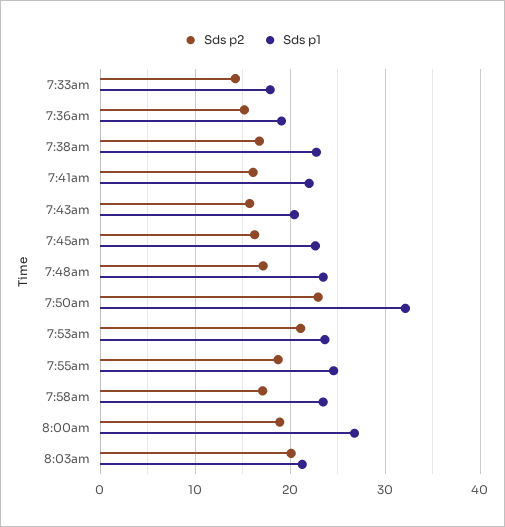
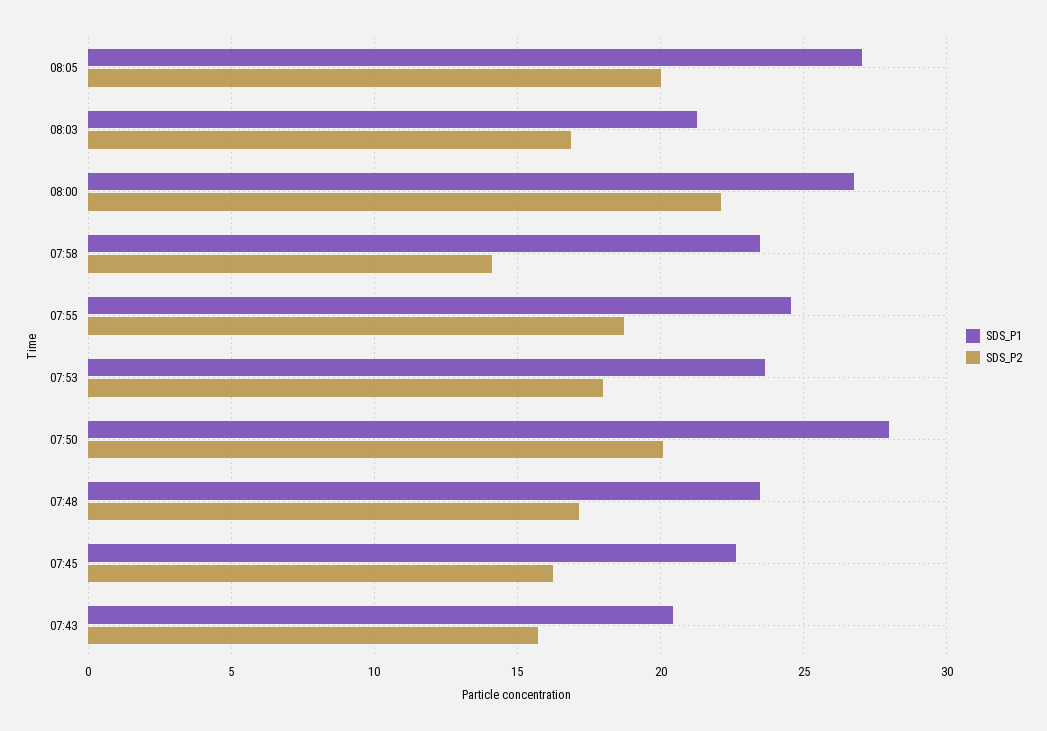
Sds p2, 7:33am: 14 -> none
Sds p1, 7:33am: 18 -> none
Sds p2, 7:36am: 15 -> none
Sds p1, 7:36am: 19 -> none
Sds p2, 7:38am: 17 -> none
Sds p1, 7:38am: 23 -> none
Sds p2, 7:41am: 16 -> none
Sds p1, 7:41am: 22 -> none
Sds p2, 7:50am: 23 -> 20
Sds p1, 7:50am: 32 -> 28
Sds p2, 7:53am: 21 -> 18
Sds p2, 7:58am: 17 -> 14
Sds p2, 8:00am: 19 -> 22
Sds p2, 8:03am: 20 -> 17
Sds p1, 08:05: none -> 27
Sds p2, 08:05: none -> 20

